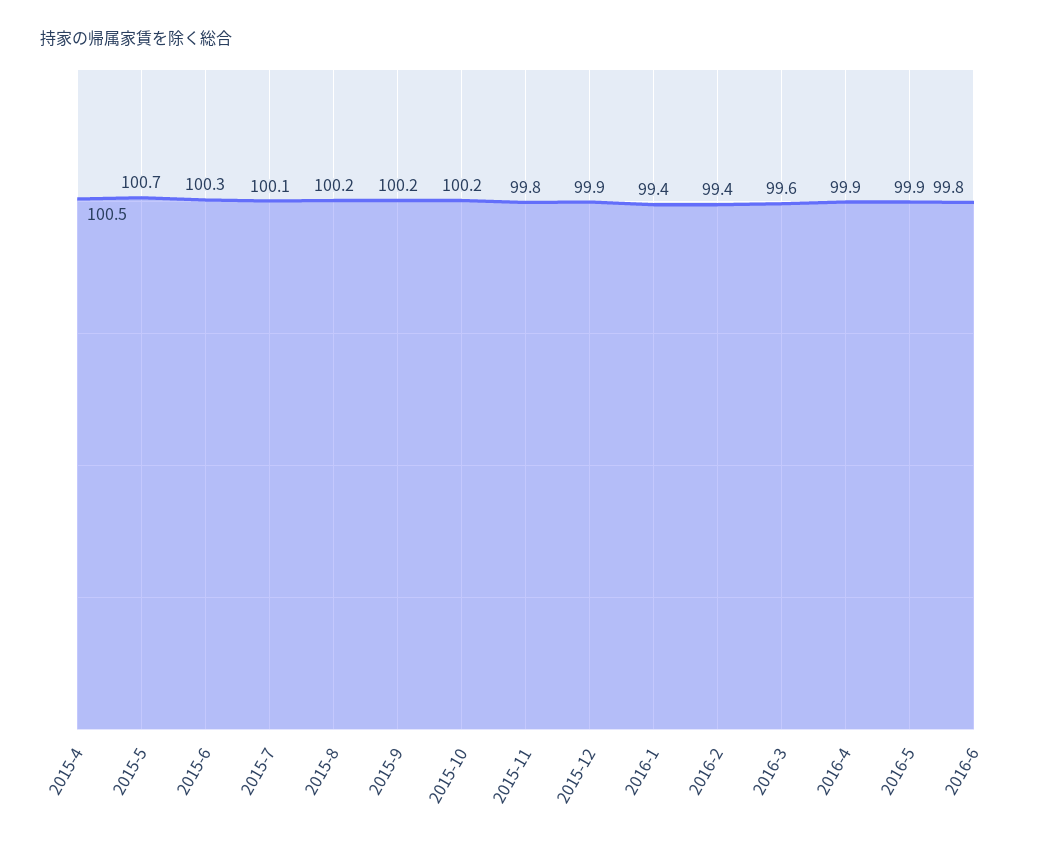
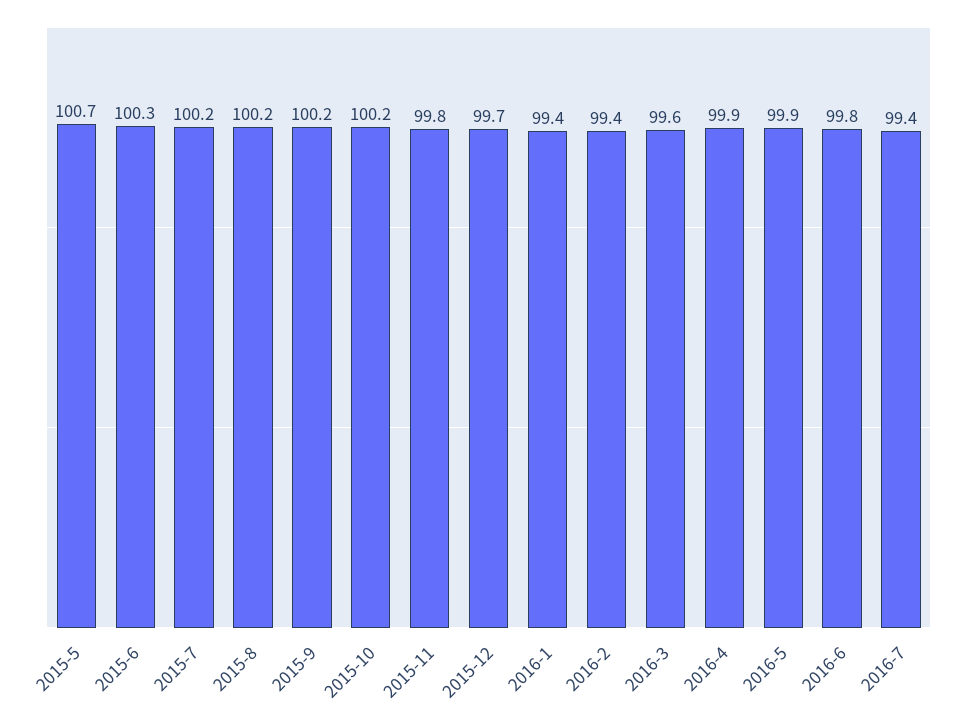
2015-4: 100.5 -> none
2015-7: 100.1 -> 100.2
2015-12: 99.9 -> 99.7
2016-7: none -> 99.4

